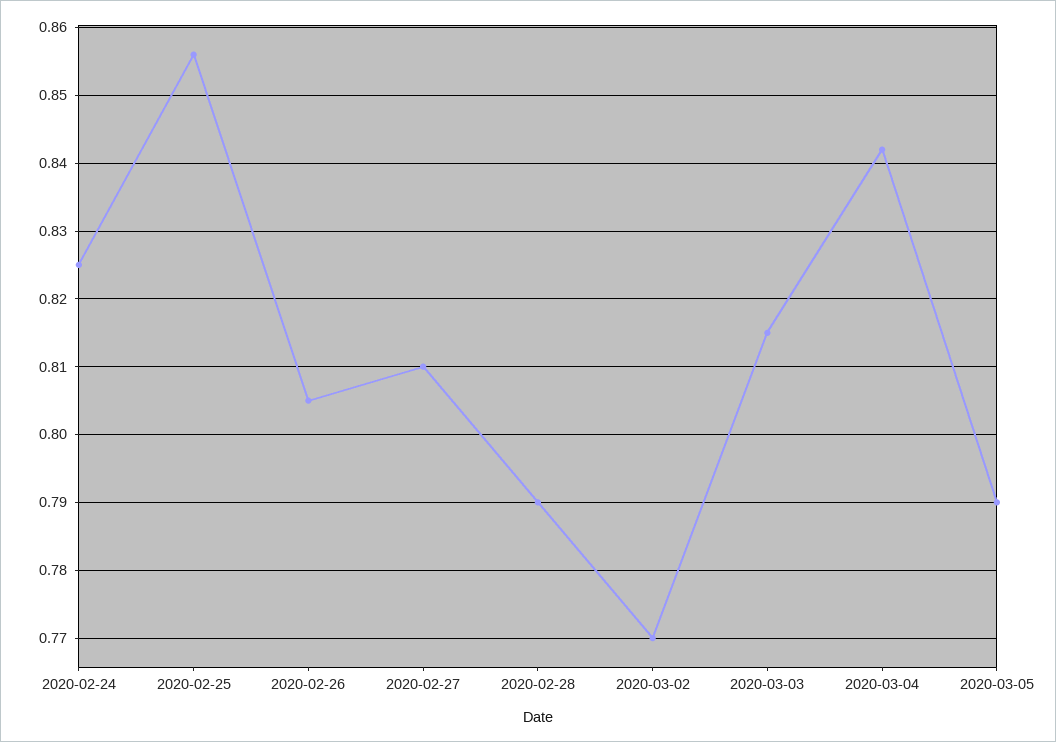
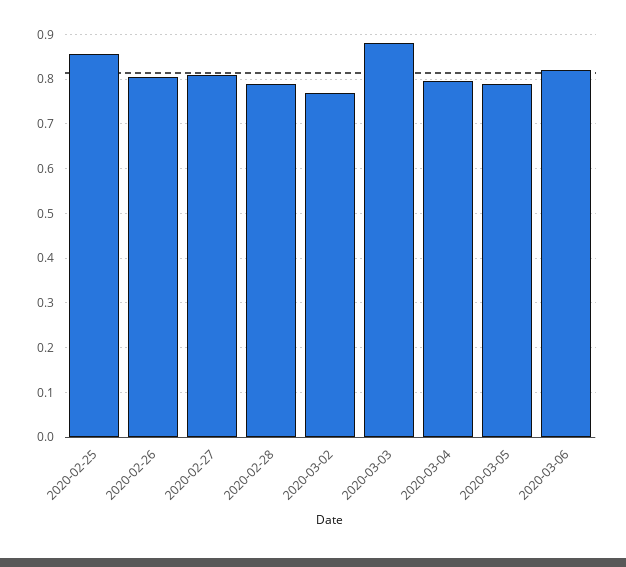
2020-02-24: 0.825 -> none
2020-03-03: 0.815 -> 0.88
2020-03-04: 0.842 -> 0.8
2020-03-06: none -> 0.82

